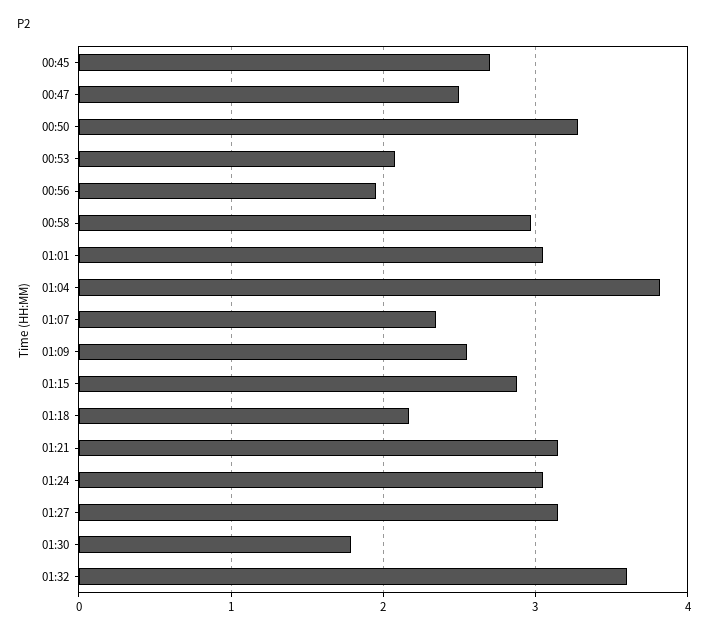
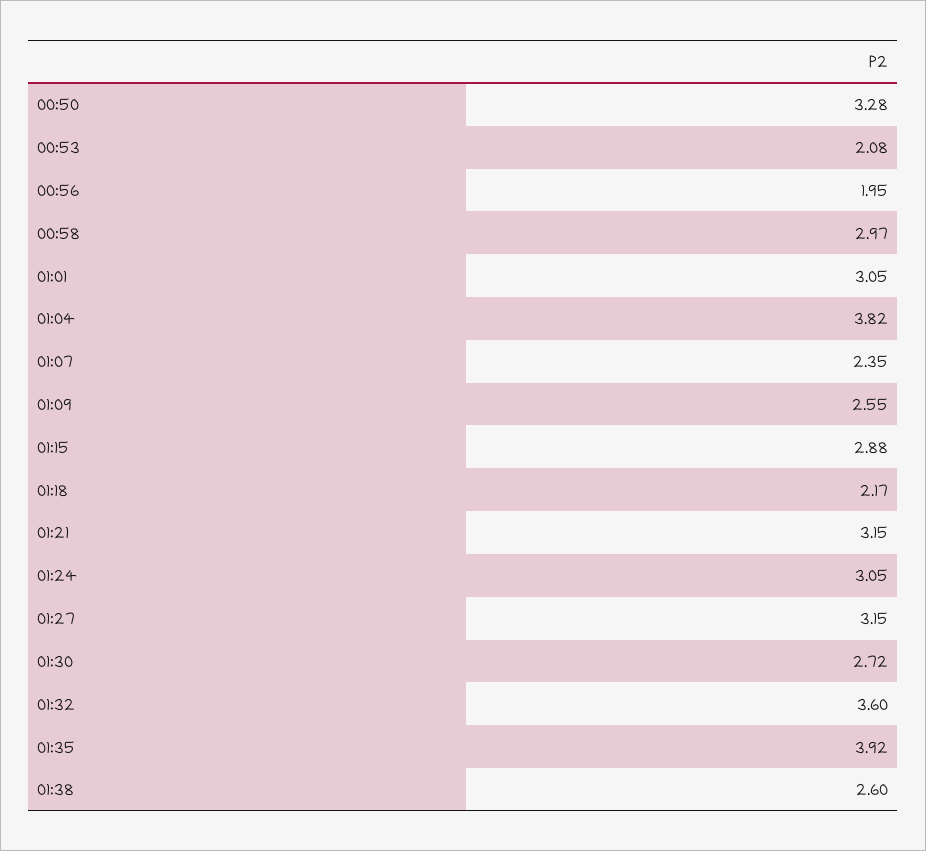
00:45: 2.7 -> none
00:47: 2.5 -> none
01:30: 1.8 -> 2.72
01:35: none -> 3.92
01:38: none -> 2.6

